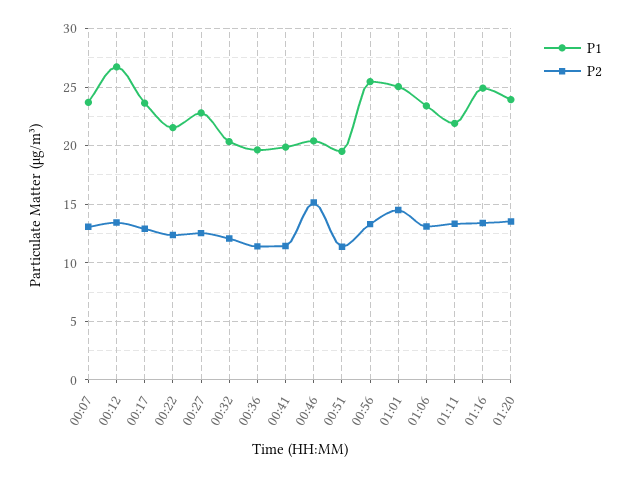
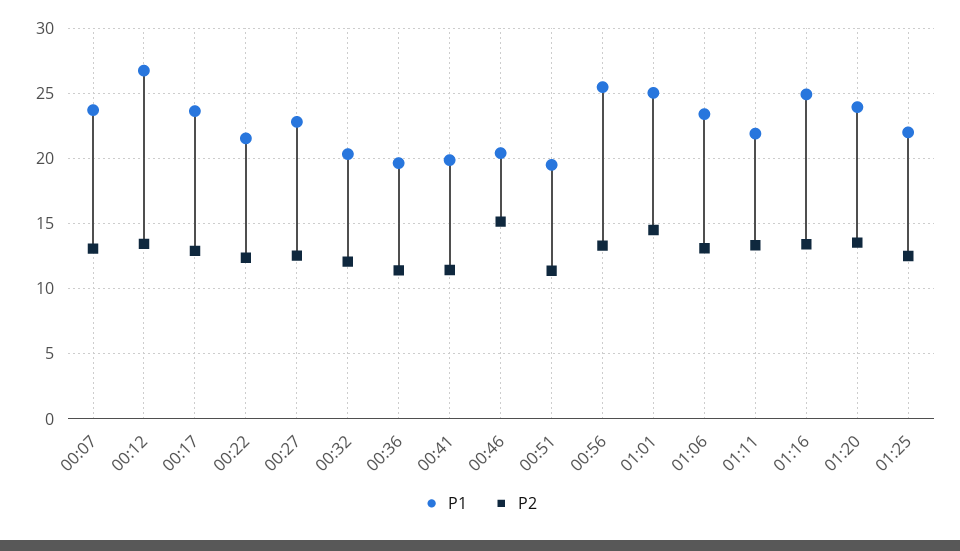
P1, 01:25: none -> 22
P2, 01:25: none -> 12.5

